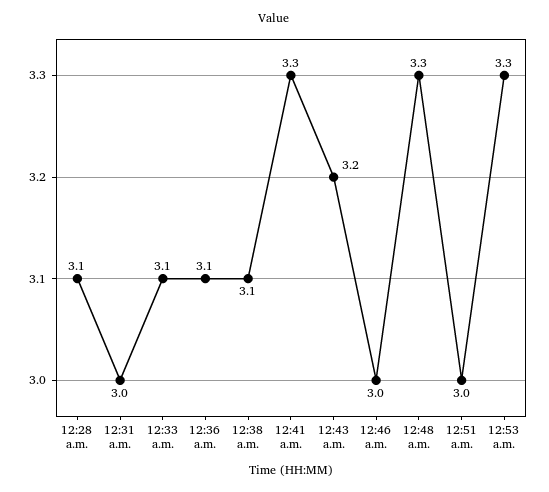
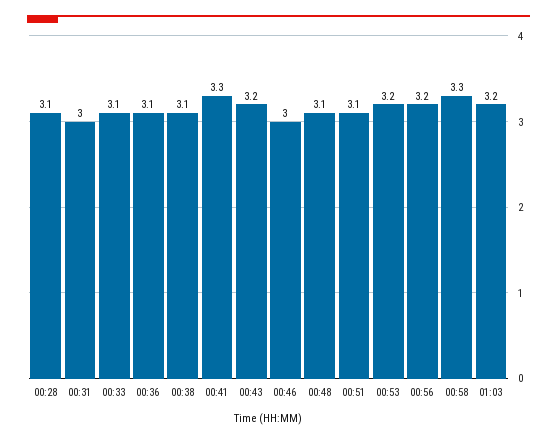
12:48 a.m.: 3.3 -> 3.1
12:51 a.m.: 3 -> 3.1
12:53 a.m.: 3.3 -> 3.2
00:56: none -> 3.2
00:58: none -> 3.3
01:03: none -> 3.2

